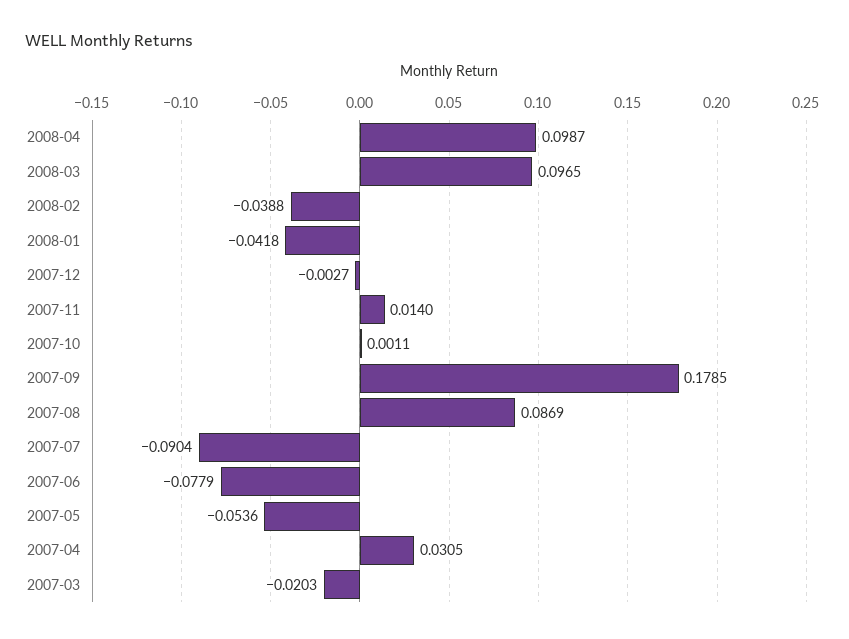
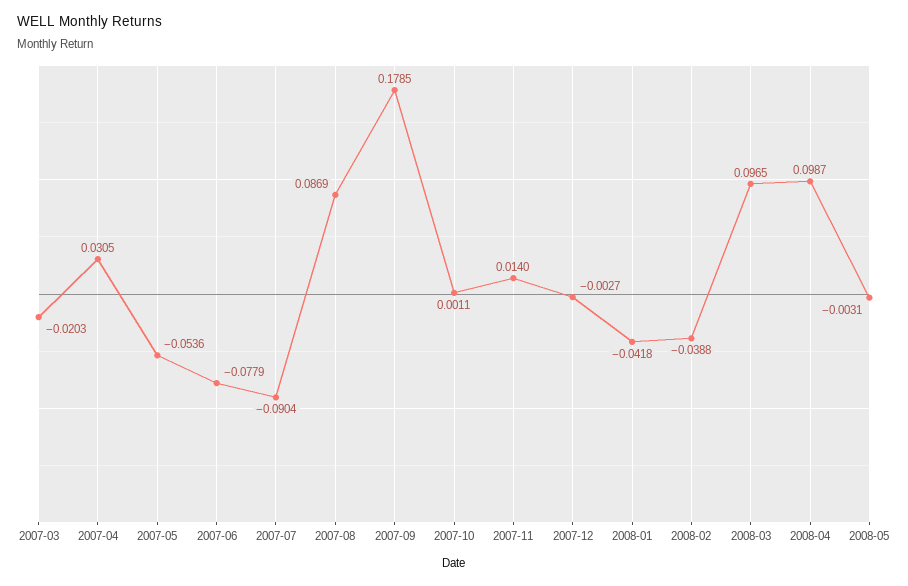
2008-05: none -> -0.0031

